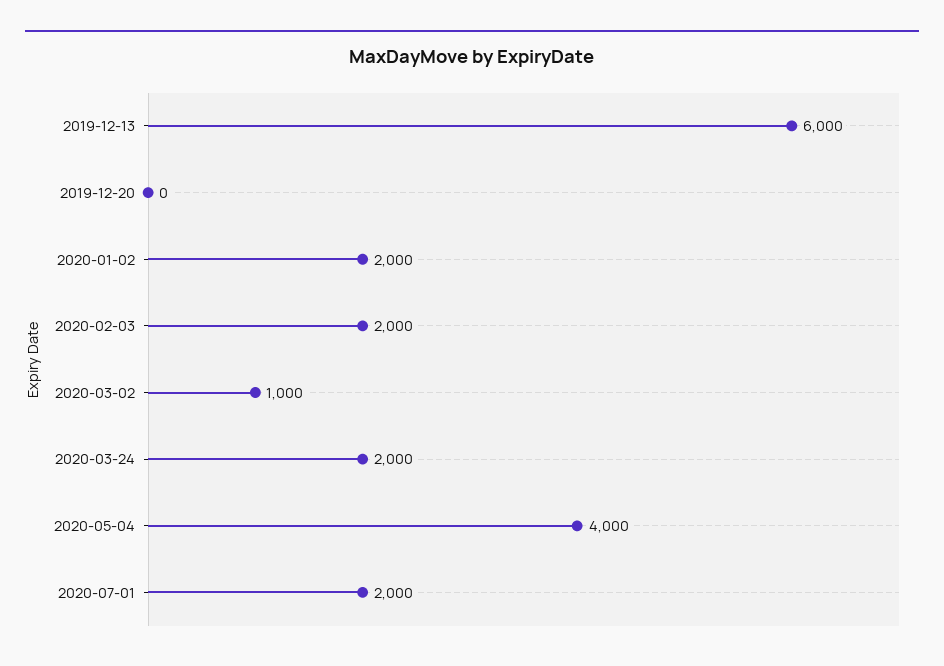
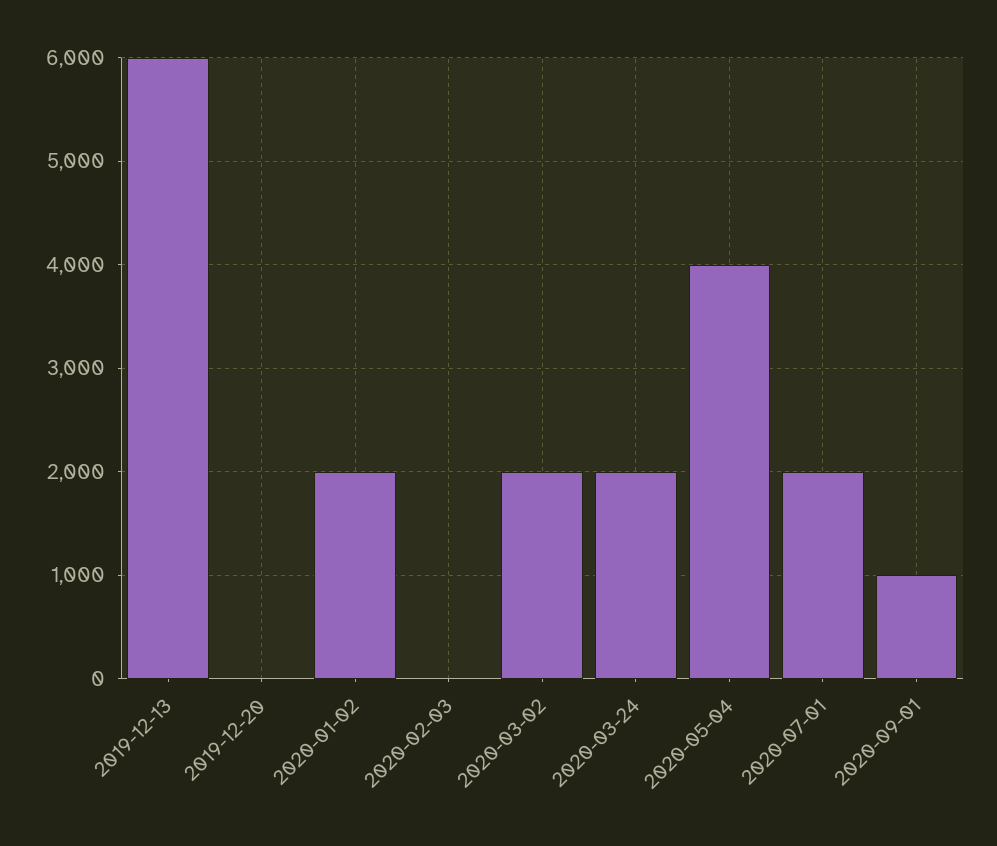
2020-02-03: 2000 -> 0
2020-03-02: 1000 -> 2000
2020-09-01: none -> 1000

